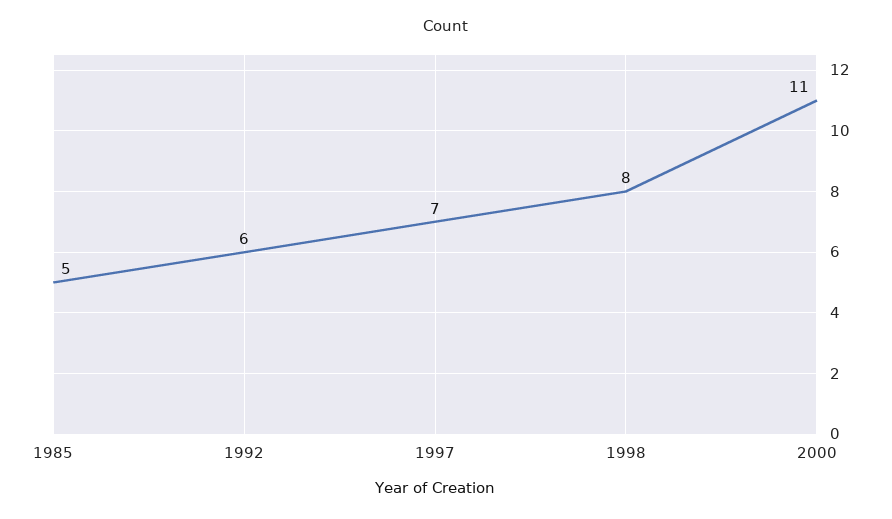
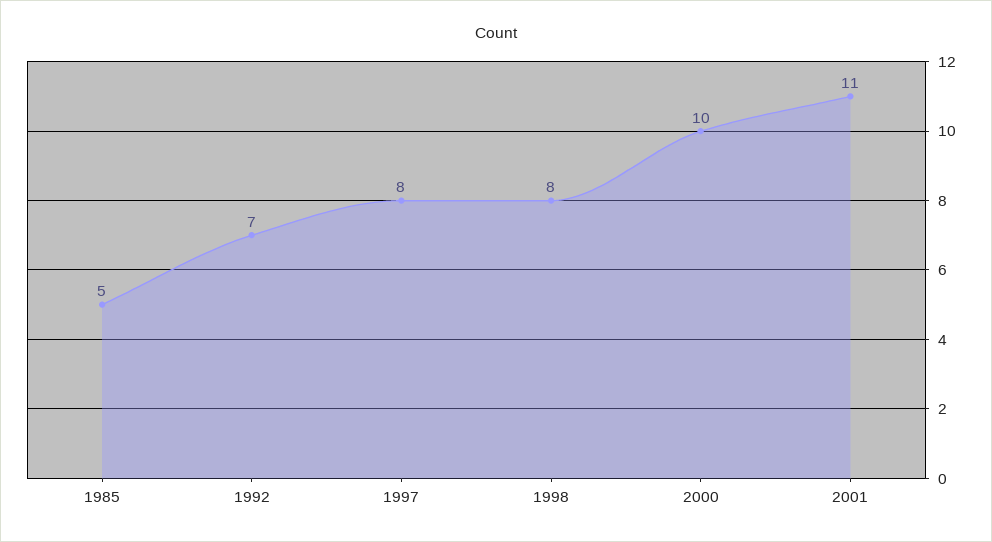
1992: 6 -> 7
1997: 7 -> 8
2000: 11 -> 10
2001: none -> 11

